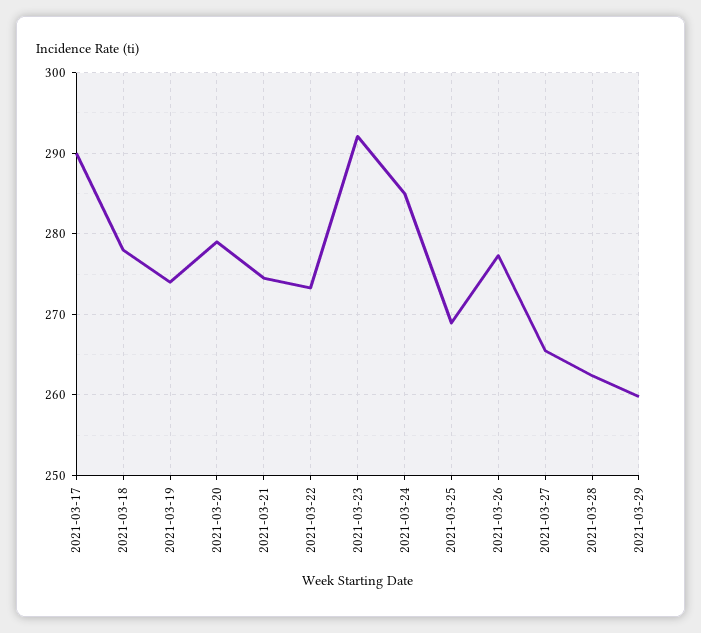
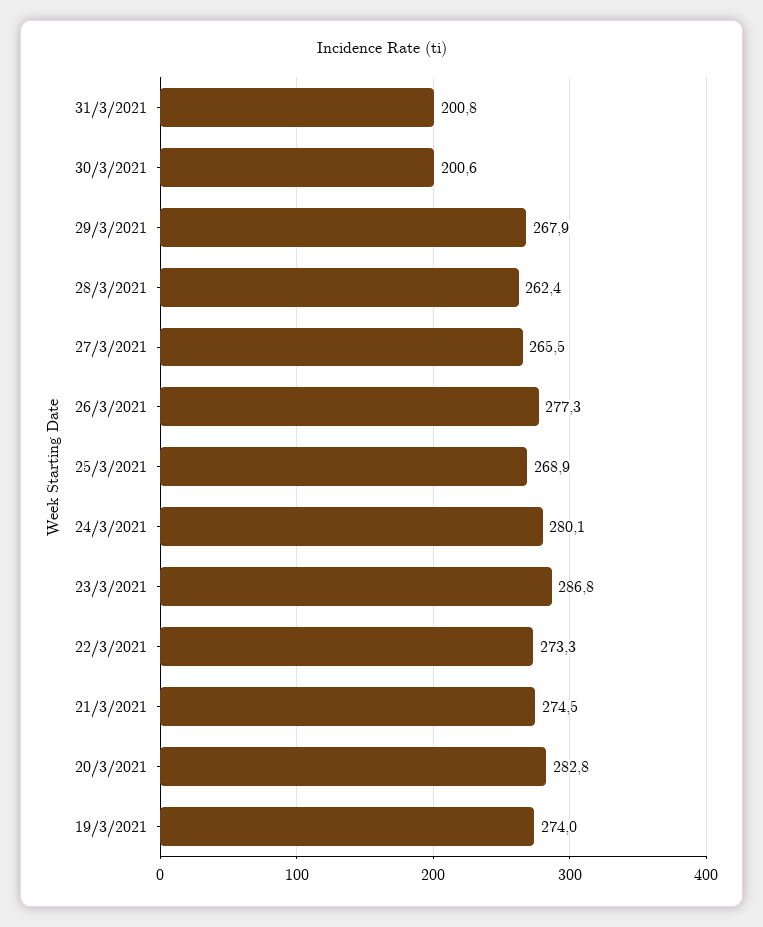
2021-03-17: 290 -> none
2021-03-18: 278 -> none
2021-03-20: 279 -> 282.8
2021-03-23: 292 -> 286.8
2021-03-24: 285 -> 280.1
2021-03-29: 260 -> 267.9
31/3/2021: none -> 200.8
30/3/2021: none -> 200.6

